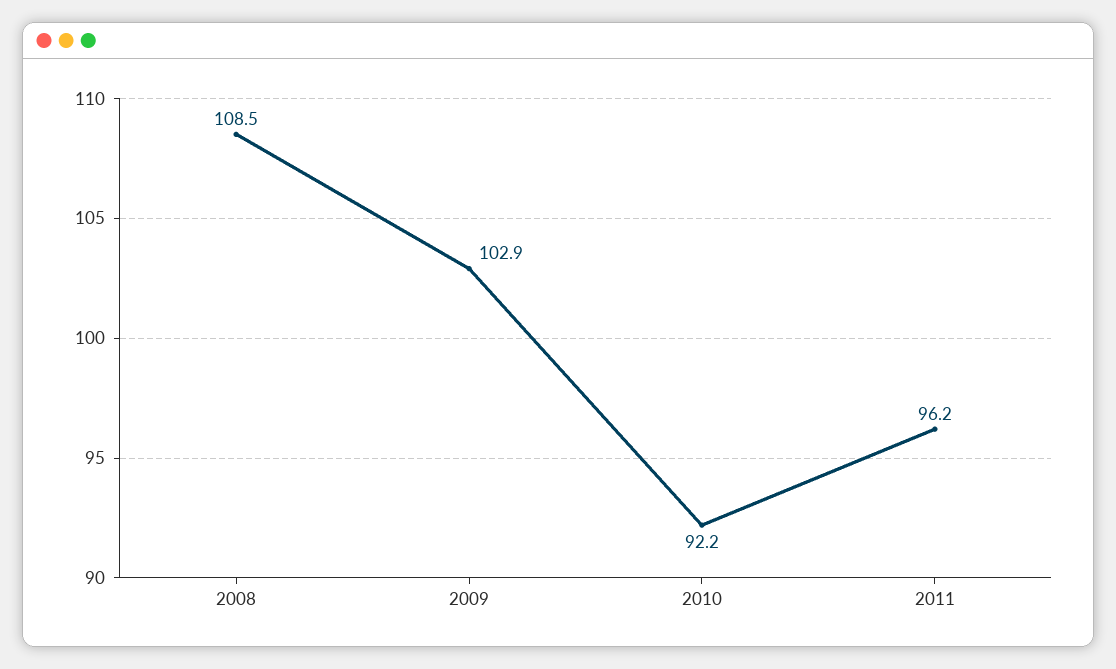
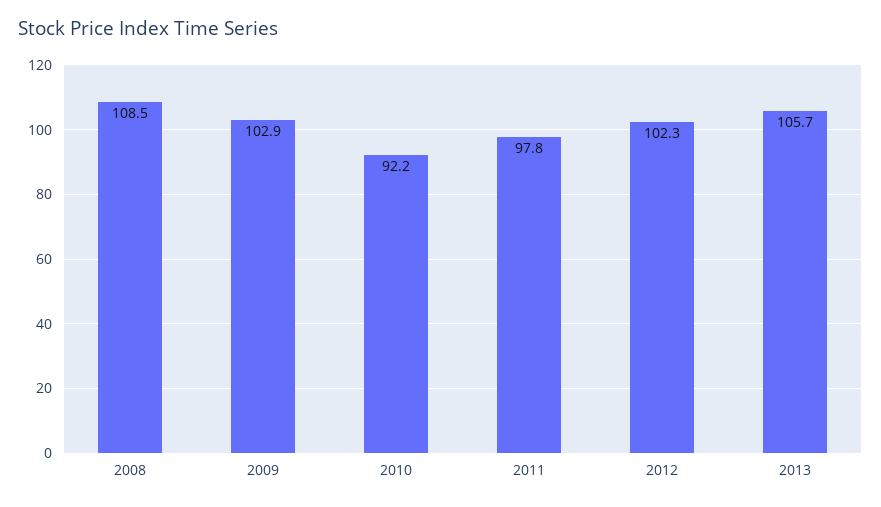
2011: 96.2 -> 97.8
2012: none -> 102.3
2013: none -> 105.7

